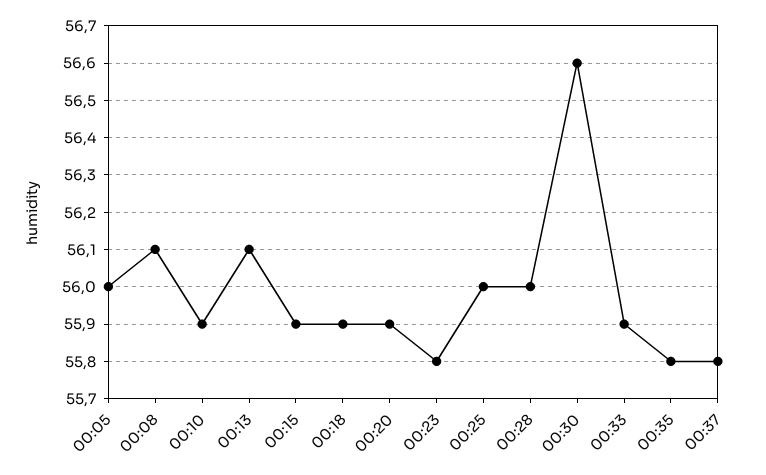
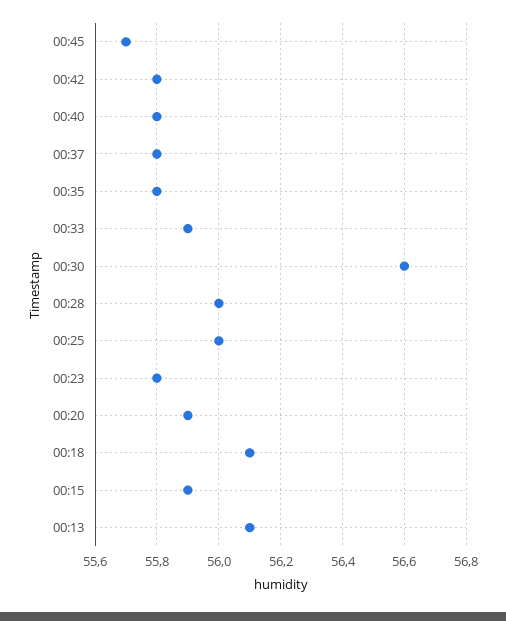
00:05: 56 -> none
00:08: 56.1 -> none
00:10: 55.9 -> none
00:18: 55.9 -> 56.1
00:45: none -> 55.7
00:42: none -> 55.8
00:40: none -> 55.8

